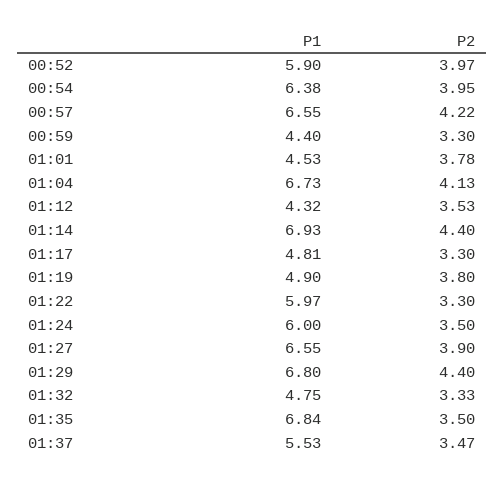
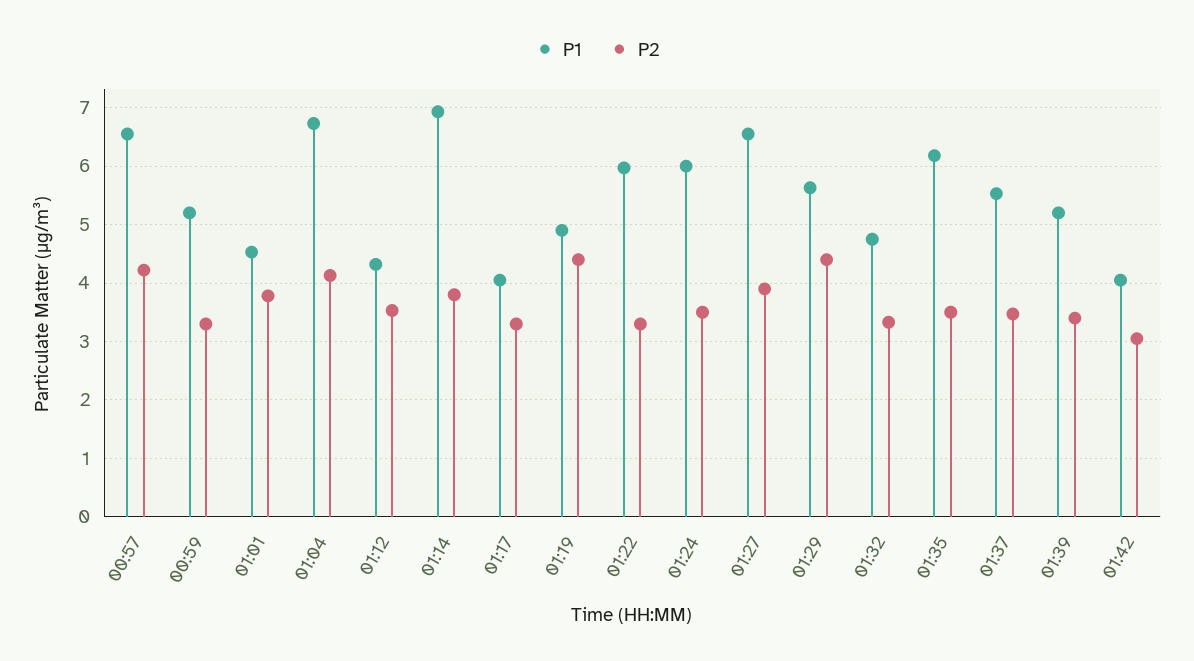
P1, 00:52: 5.9 -> none
P2, 00:52: 3.97 -> none
P1, 00:54: 6.38 -> none
P2, 00:54: 3.95 -> none
P1, 00:59: 4.4 -> 5.2
P2, 01:14: 4.4 -> 3.8
P1, 01:17: 4.81 -> 4
P2, 01:19: 3.8 -> 4.4
P1, 01:29: 6.8 -> 5.6
P1, 01:35: 6.84 -> 6.2
P1, 01:39: none -> 5.2
P2, 01:39: none -> 3.4
P1, 01:42: none -> 4
P2, 01:42: none -> 3

